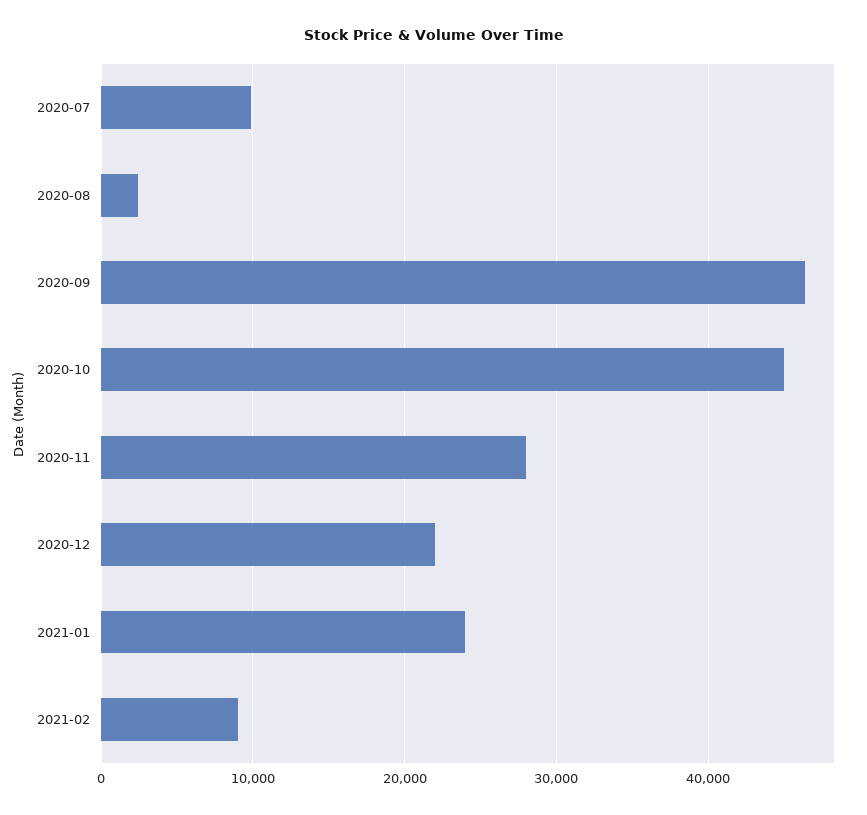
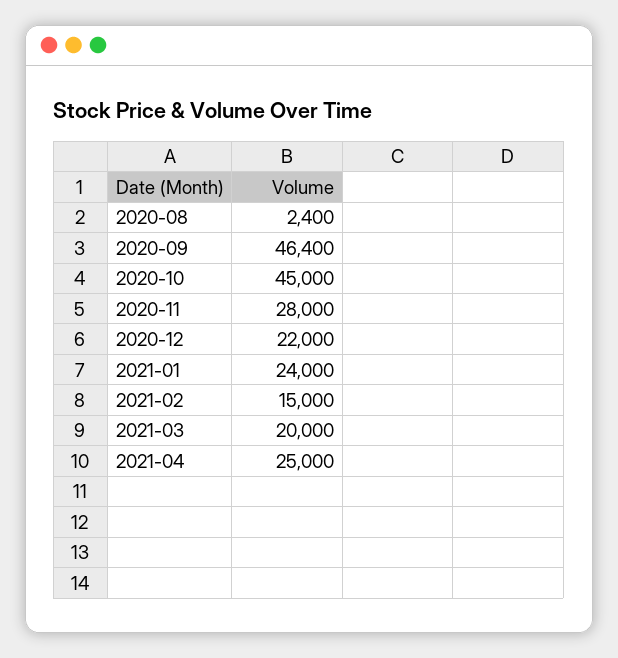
2020-07: 10000 -> none
2021-02: 9000 -> 15000
2021-03: none -> 20000
2021-04: none -> 25000

